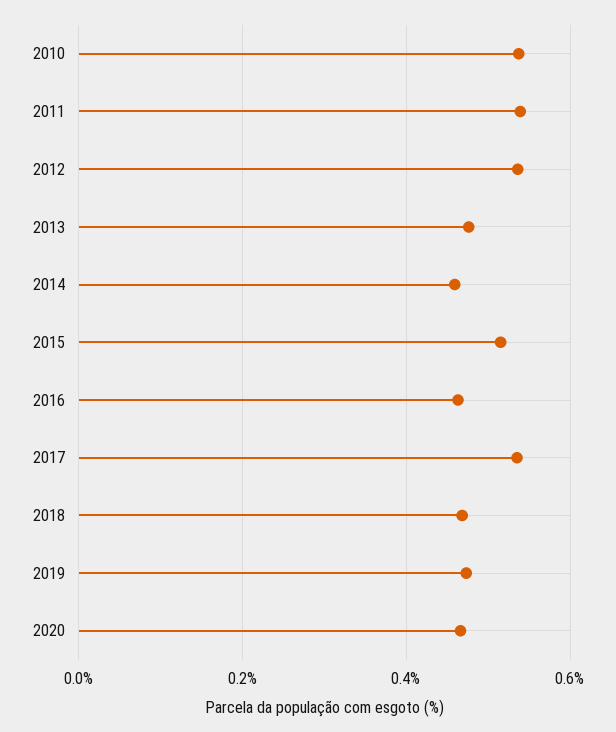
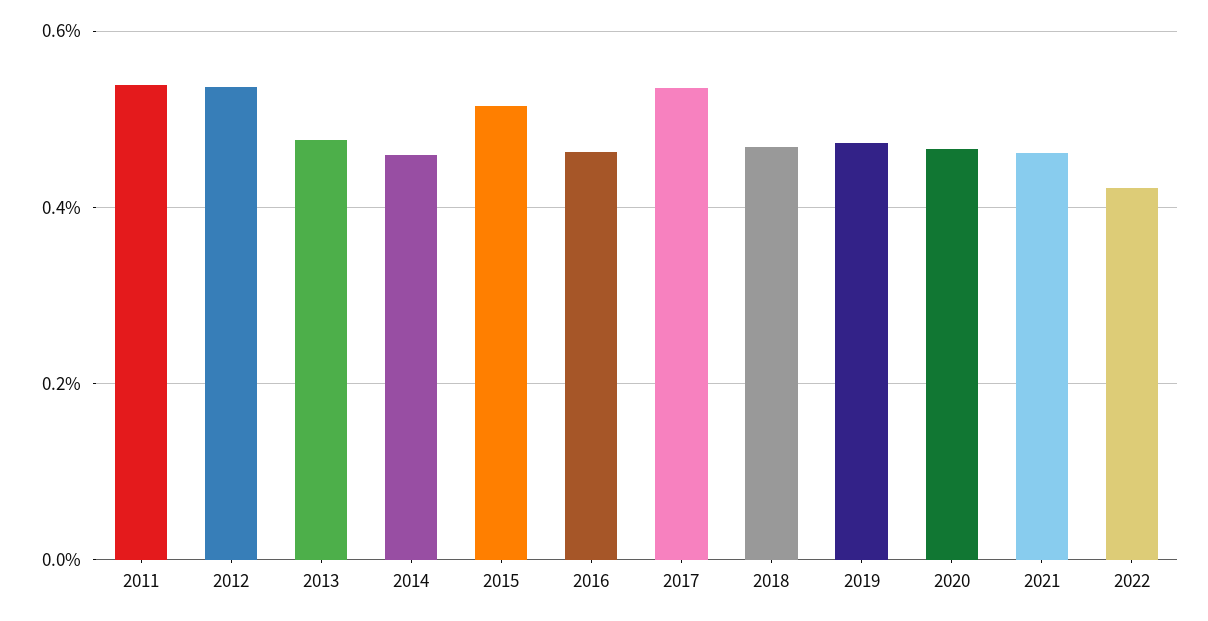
2010: 0.54 -> none
2021: none -> 0.46
2022: none -> 0.42

